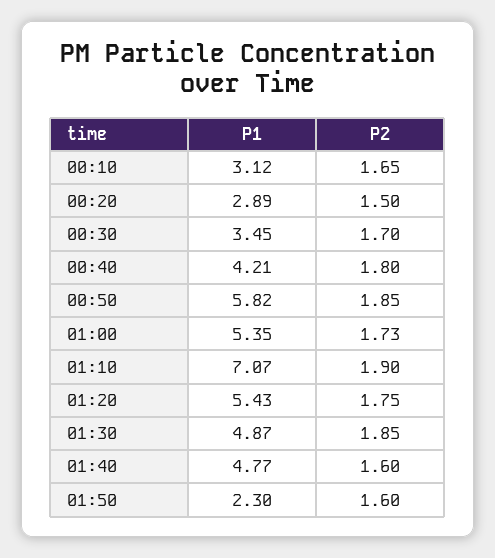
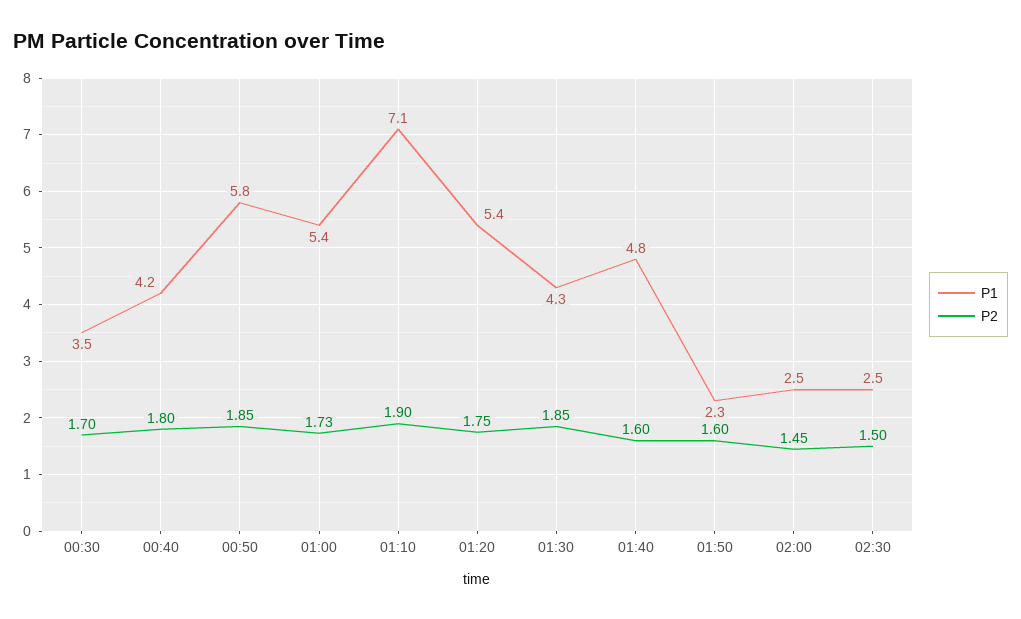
P1, 00:10: 3.12 -> none
P2, 00:10: 1.65 -> none
P1, 00:20: 2.89 -> none
P2, 00:20: 1.5 -> none
P1, 01:30: 4.87 -> 4.3
P1, 02:00: none -> 2.5
P2, 02:00: none -> 1.45
P1, 02:30: none -> 2.5
P2, 02:30: none -> 1.5

